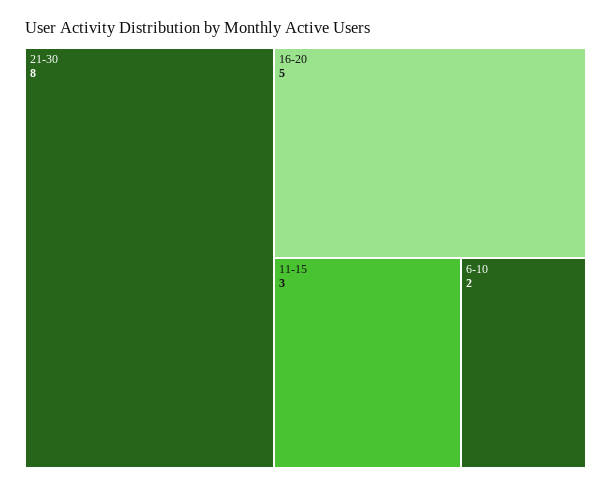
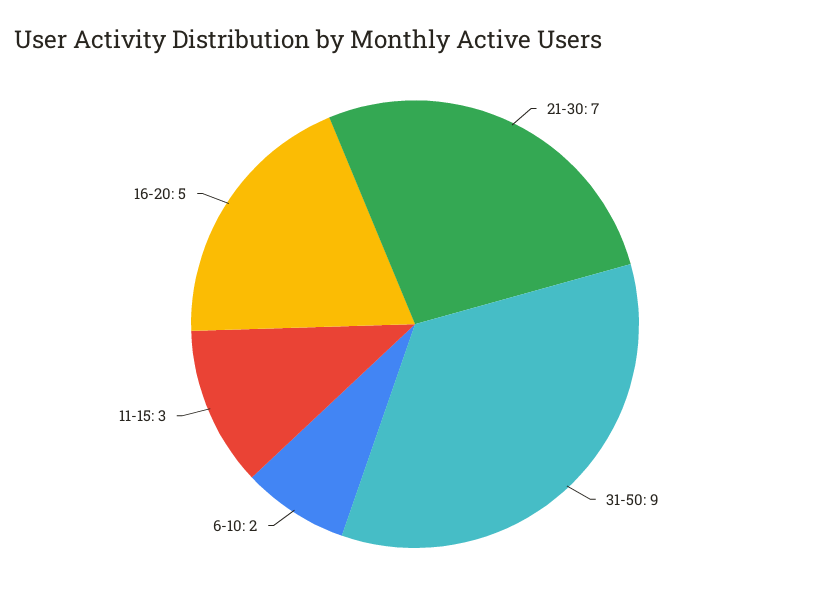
21-30: 8 -> 7
31-50: none -> 9

